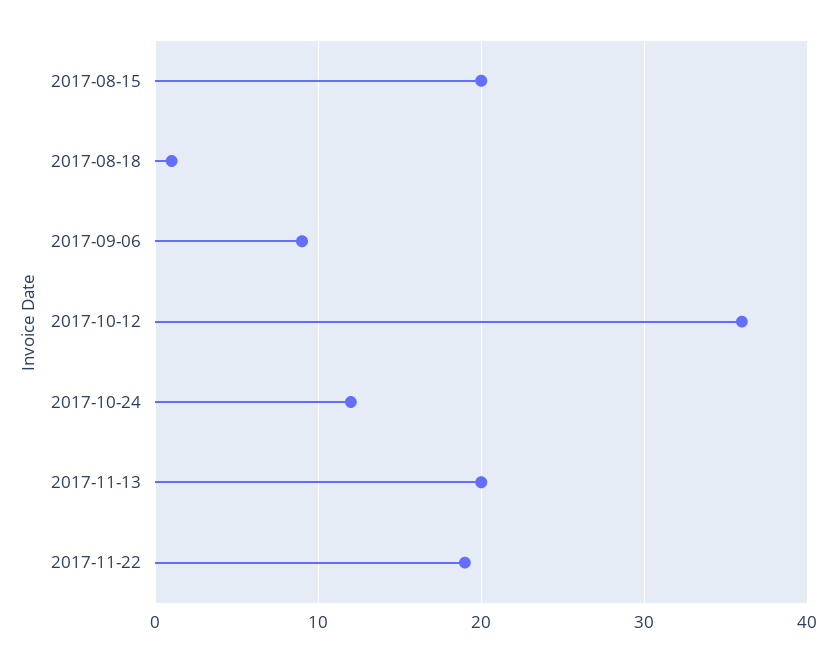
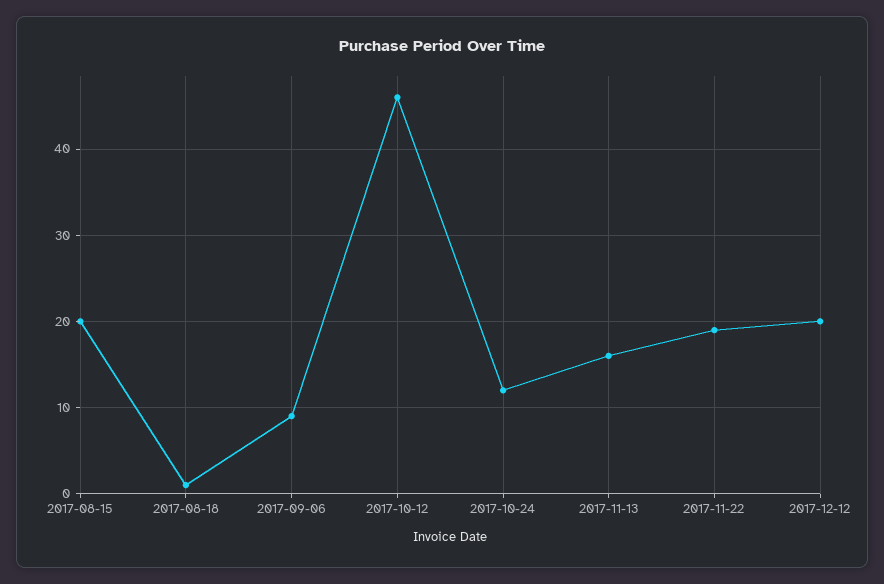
2017-10-12: 36 -> 46
2017-11-13: 20 -> 16
2017-12-12: none -> 20

